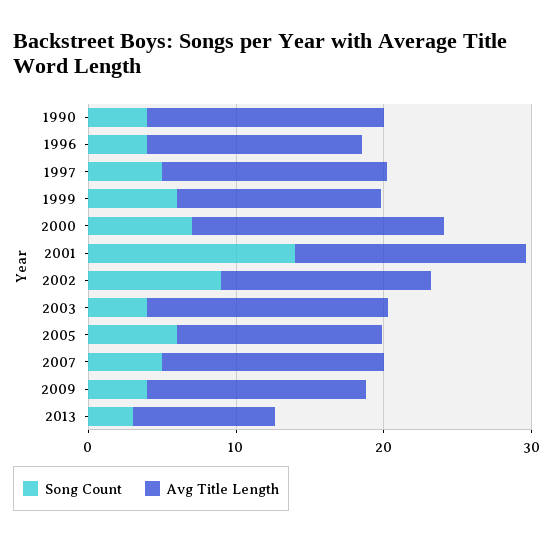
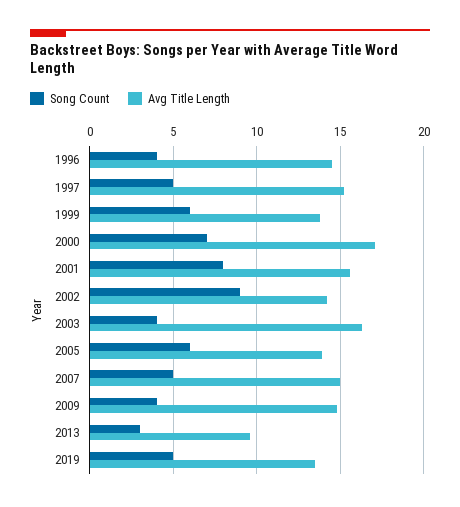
Song Count, 1990: 4 -> none
Avg Title Length, 1990: 16 -> none
Song Count, 2001: 14 -> 8
Song Count, 2019: none -> 5
Avg Title Length, 2019: none -> 13.5

